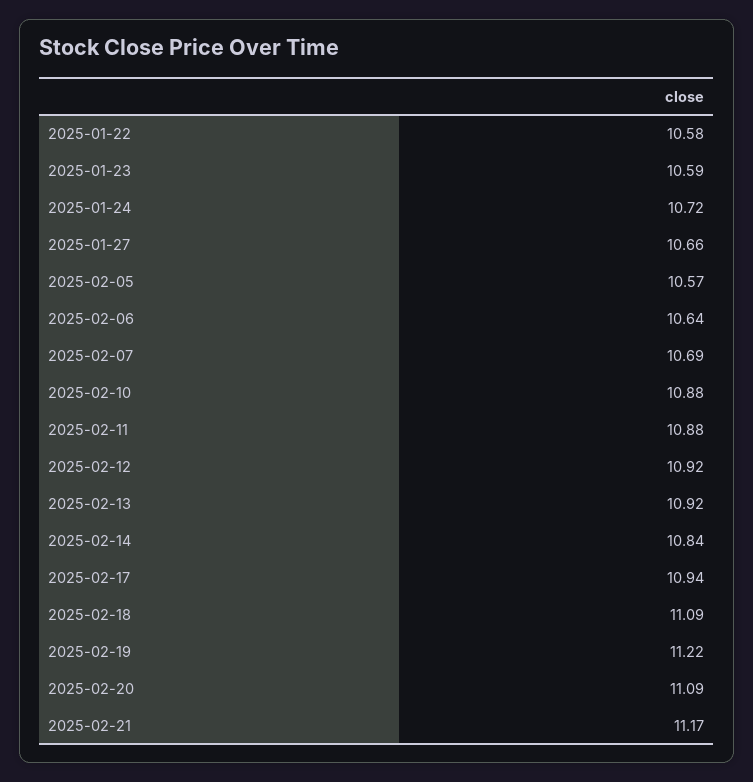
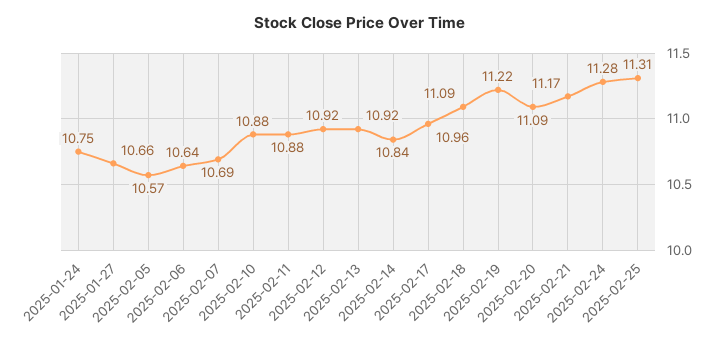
2025-01-22: 10.58 -> none
2025-01-23: 10.59 -> none
2025-01-24: 10.72 -> 10.75
2025-02-17: 10.94 -> 10.96
2025-02-24: none -> 11.28
2025-02-25: none -> 11.31

